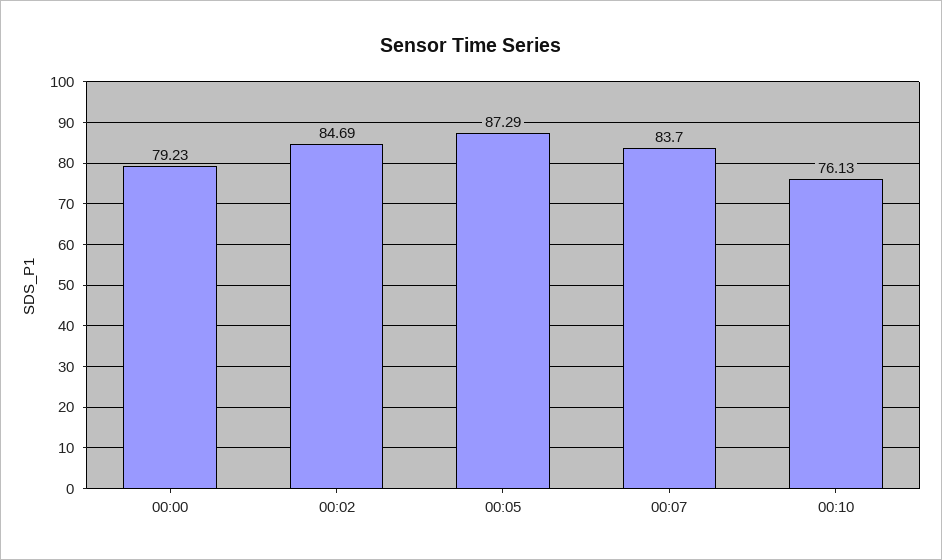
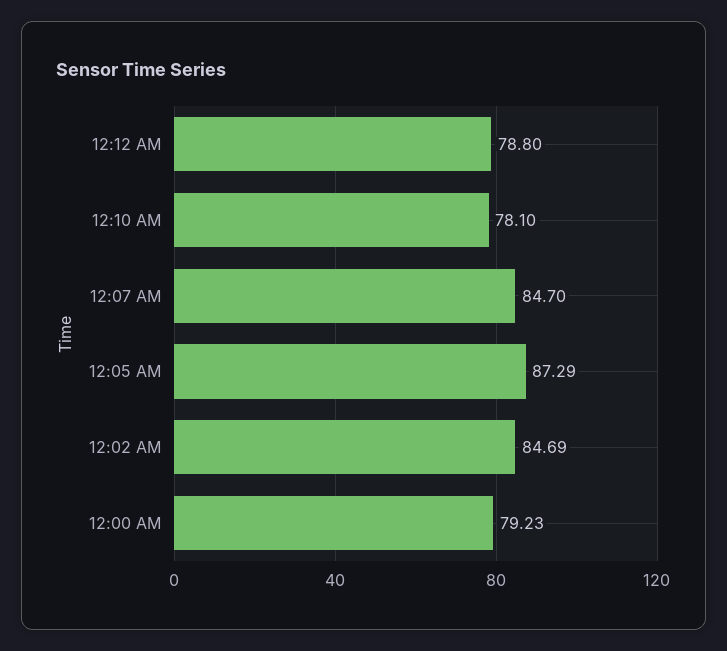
00:07: 83.7 -> 84.7
00:10: 76.13 -> 78.1
12:12 AM: none -> 78.8

